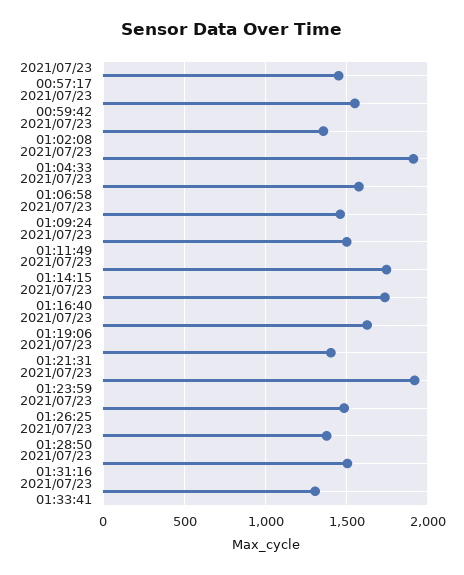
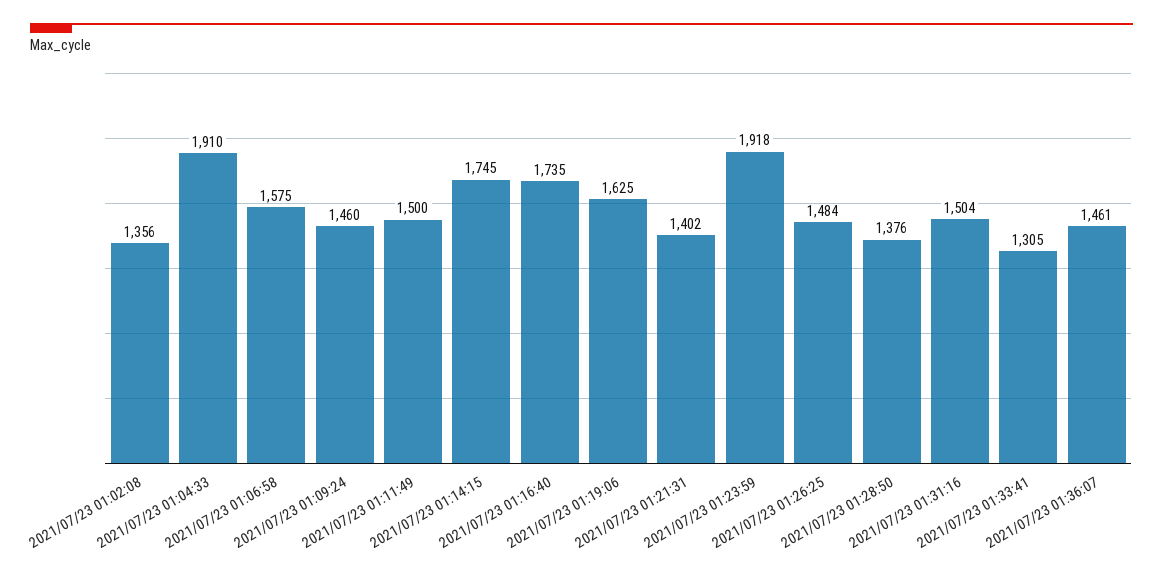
2021/07/23 00:57:17: 1450 -> none
2021/07/23 00:59:42: 1550 -> none
2021/07/23 01:36:07: none -> 1461

